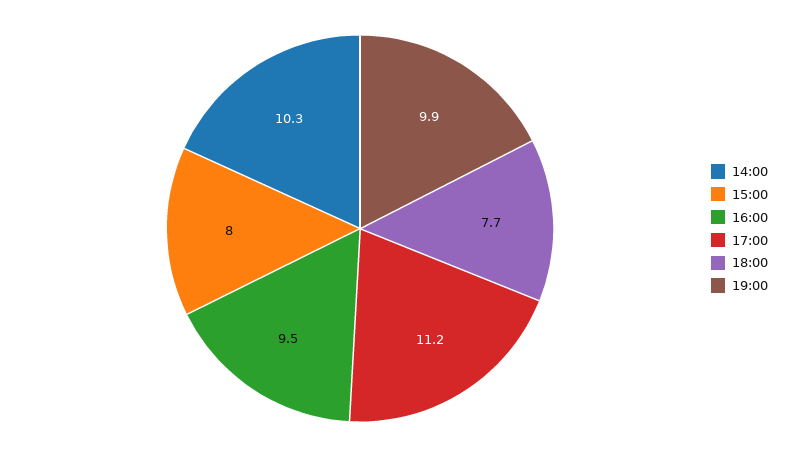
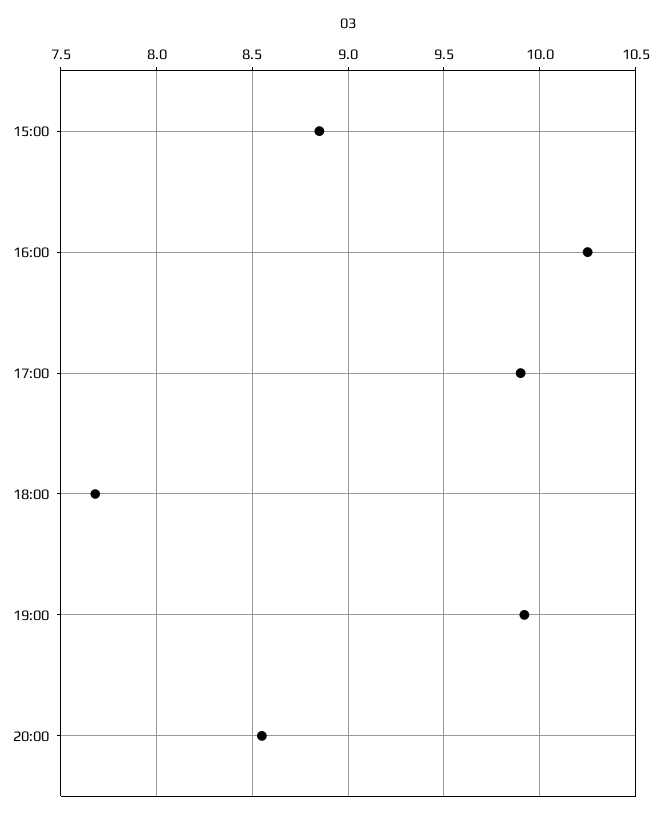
14:00: 10.3 -> none
15:00: 8 -> 8.85
16:00: 9.5 -> 10.25
17:00: 11.2 -> 9.9
20:00: none -> 8.55

